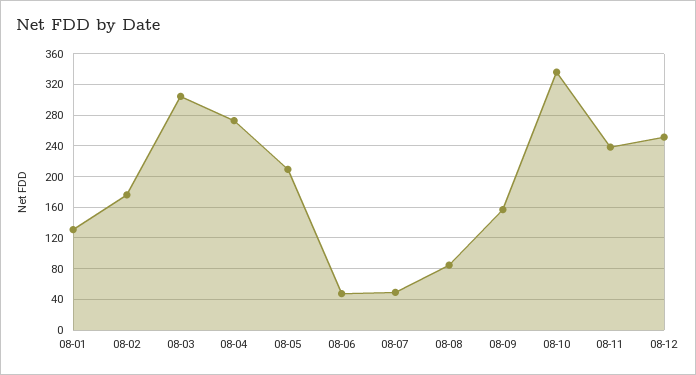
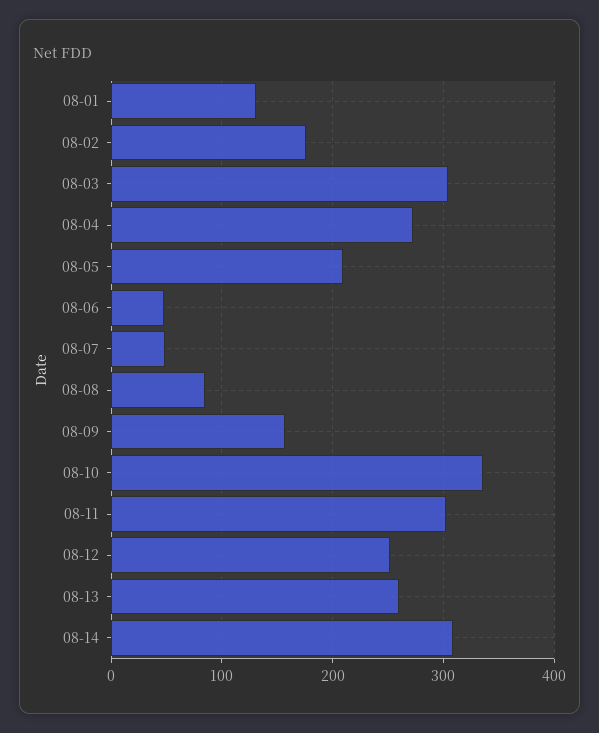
08-11: 240 -> 300
08-13: none -> 260
08-14: none -> 310

